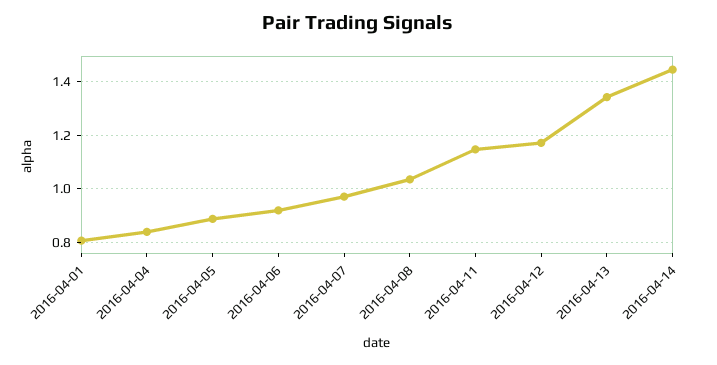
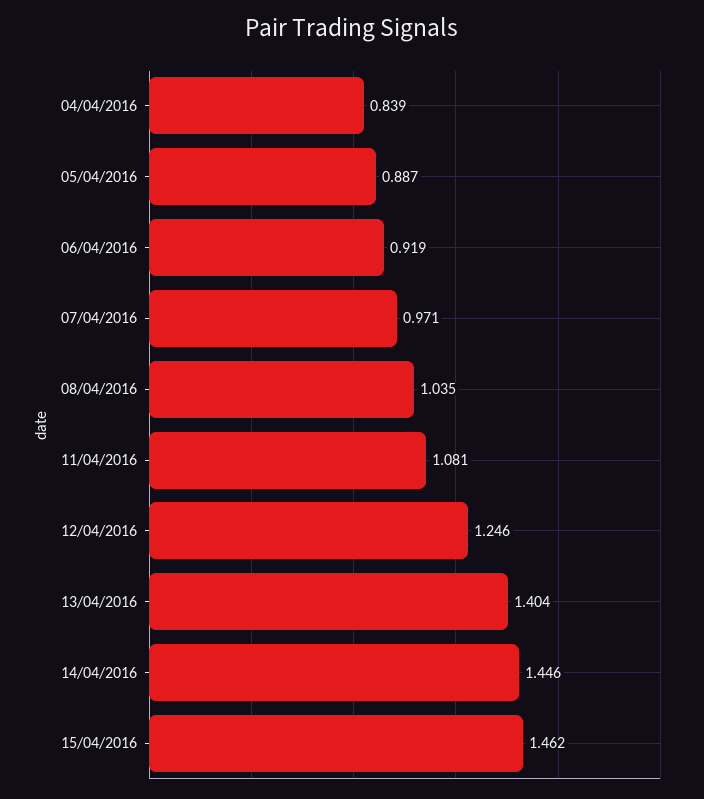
2016-04-01: 0.8 -> none
2016-04-11: 1.15 -> 1.081
2016-04-12: 1.175 -> 1.246
2016-04-13: 1.35 -> 1.404
15/04/2016: none -> 1.462

